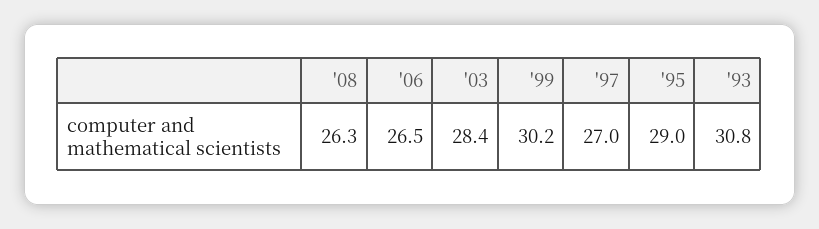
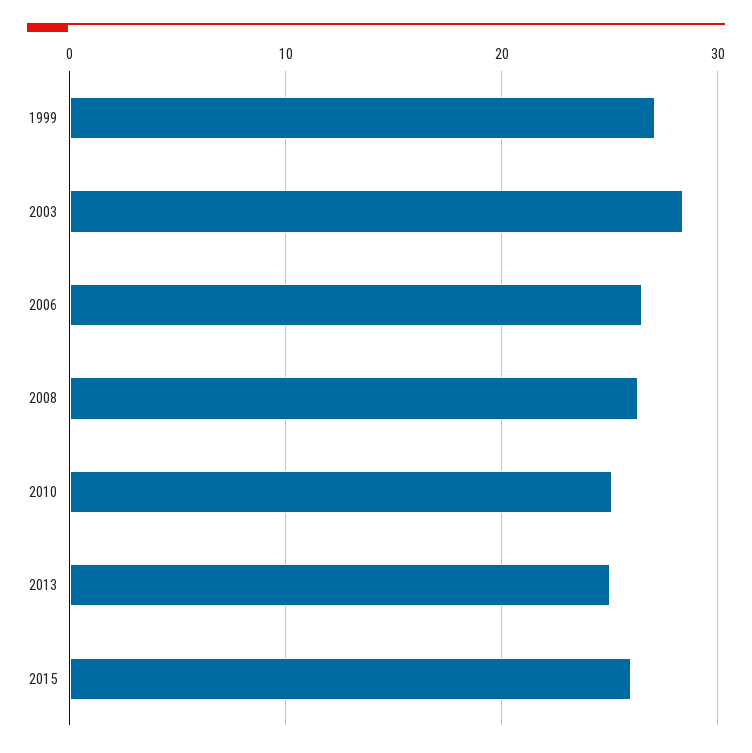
'99: 30.2 -> 27
'97: 27 -> none
'95: 29 -> none
'93: 30.8 -> none
2010: none -> 25
2013: none -> 25
2015: none -> 26

